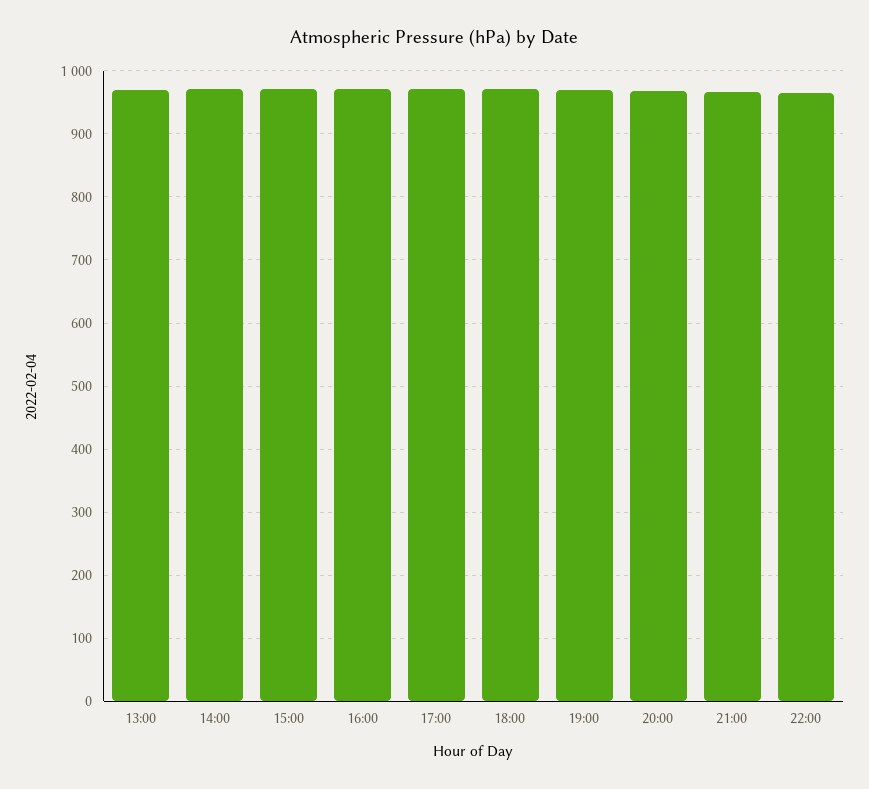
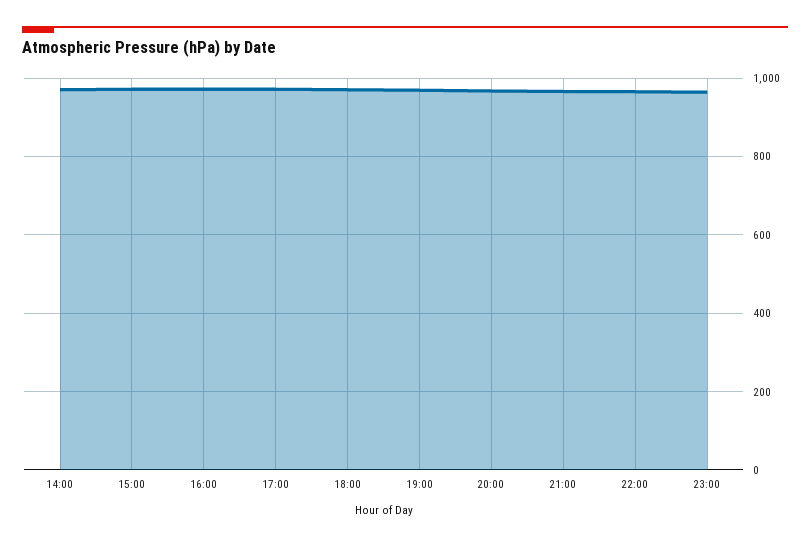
13:00: 970 -> none
23:00: none -> 960

